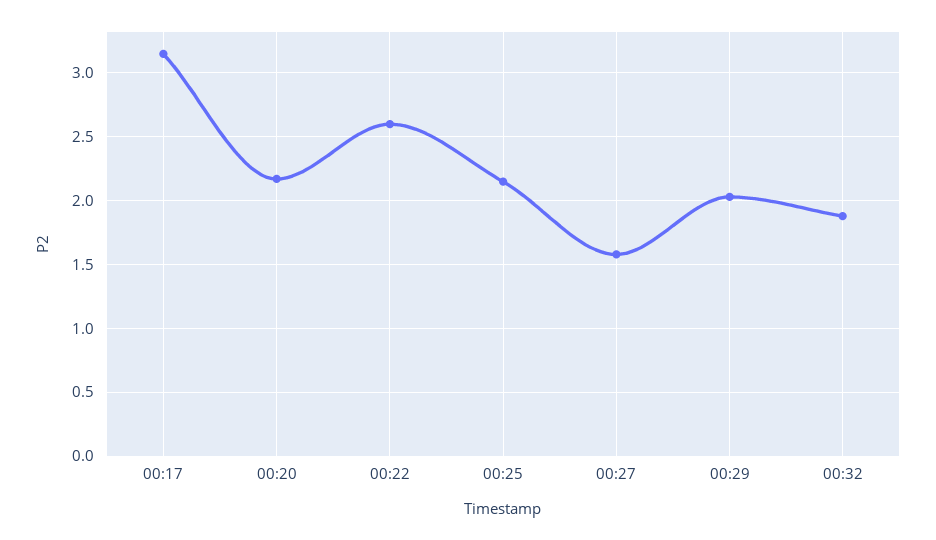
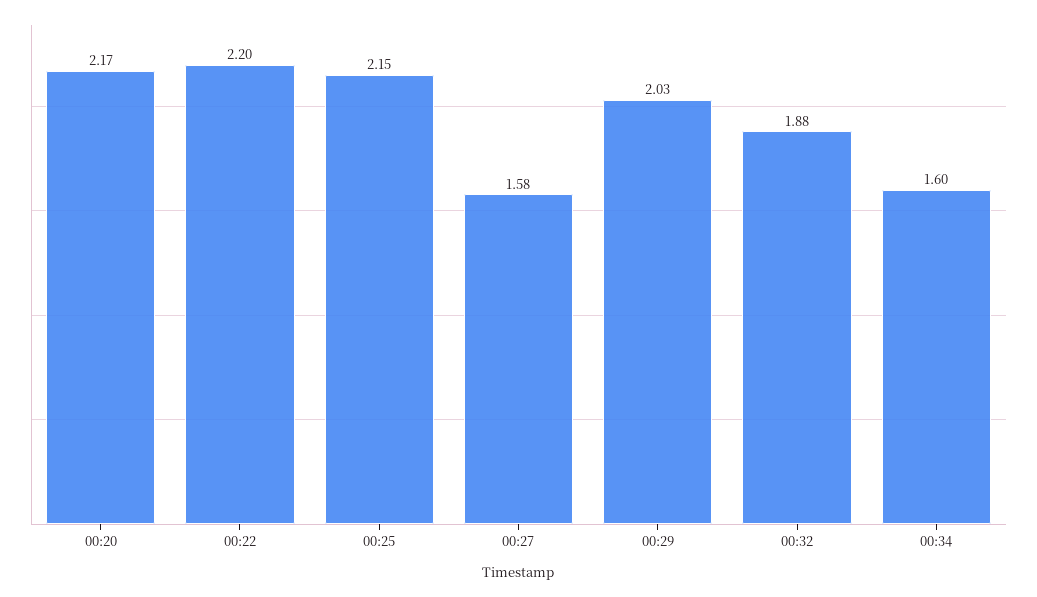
00:17: 3.15 -> none
00:22: 2.6 -> 2.2
00:34: none -> 1.6

